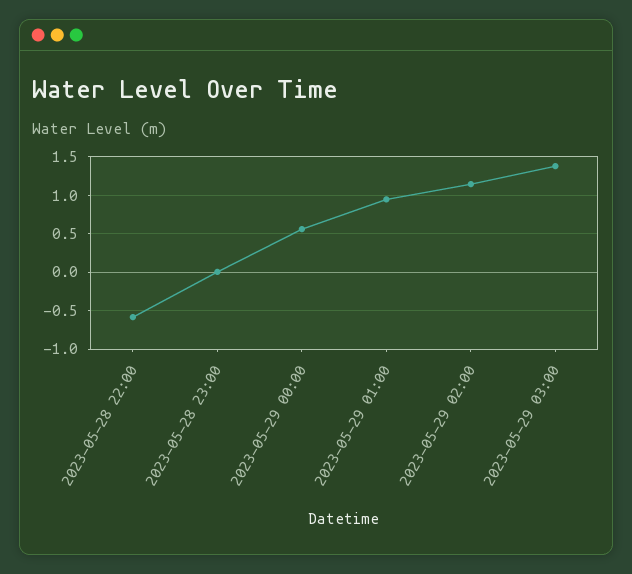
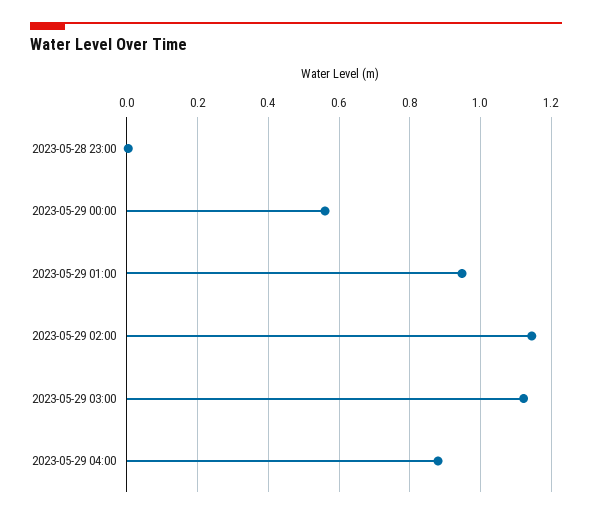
2023-05-28 22:00: -0.6 -> none
2023-05-29 03:00: 1.4 -> 1.12
2023-05-29 04:00: none -> 0.88

